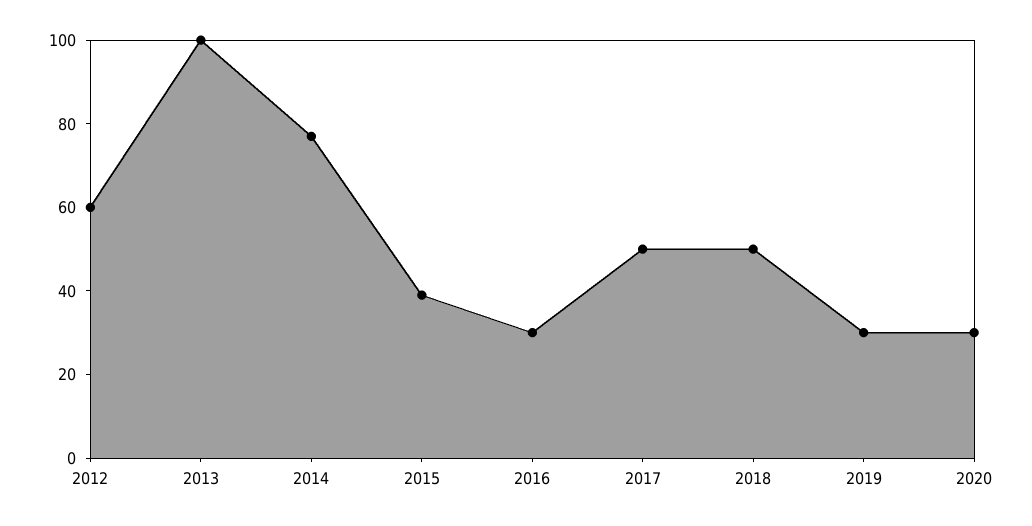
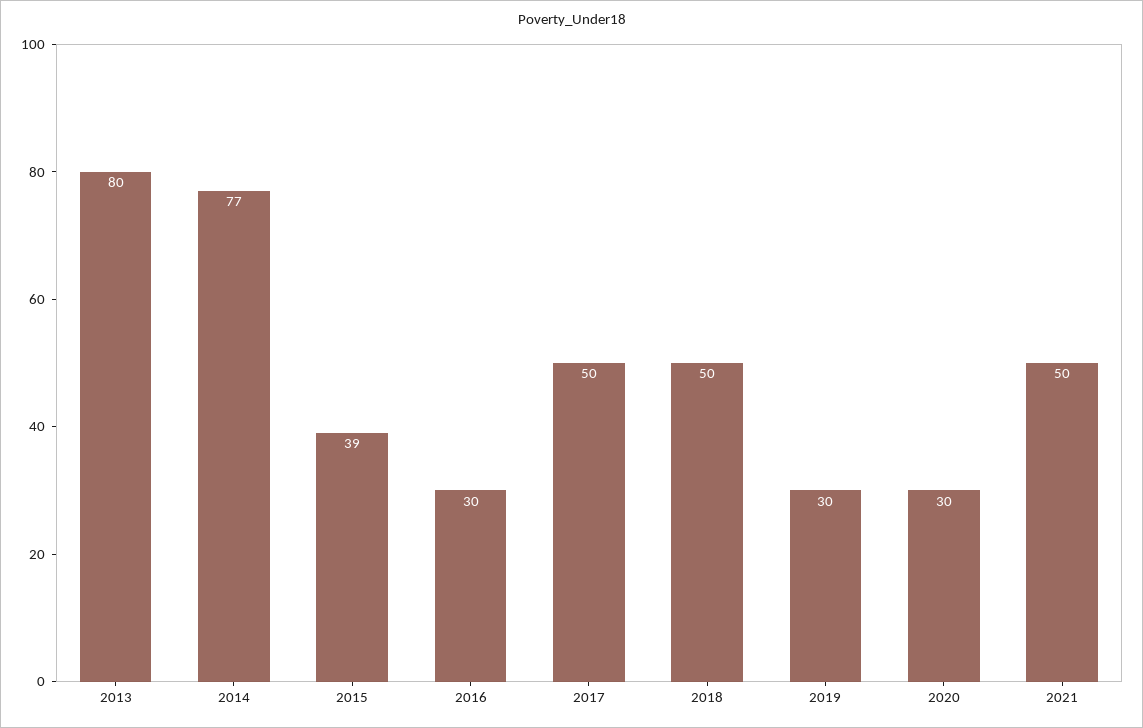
2012: 60 -> none
2013: 100 -> 80
2021: none -> 50

